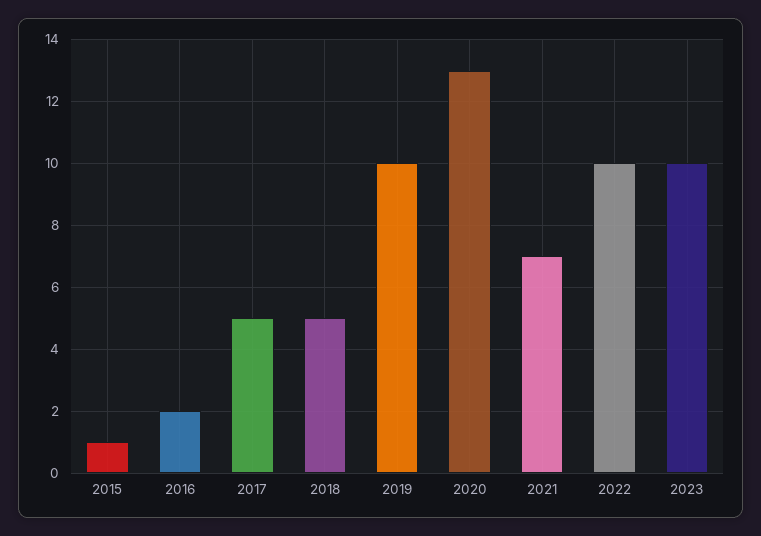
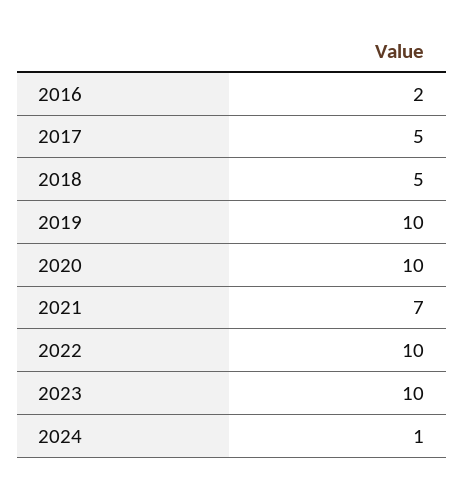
2015: 1 -> none
2020: 13 -> 10
2024: none -> 1

